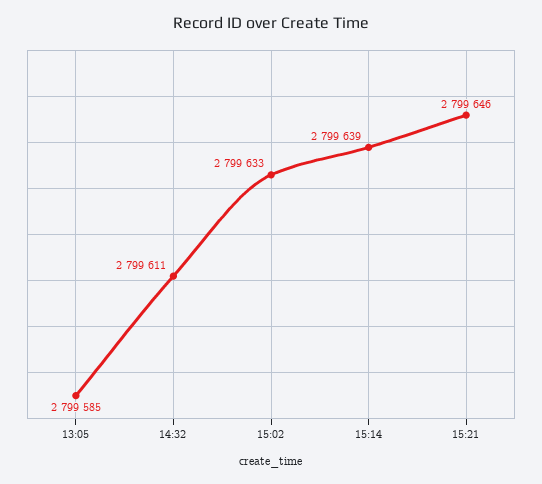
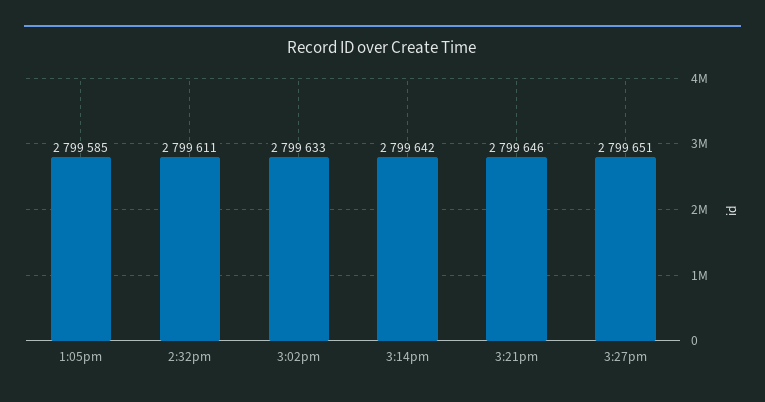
15:14: 2799639 -> 2799642
3:27pm: none -> 2799651

